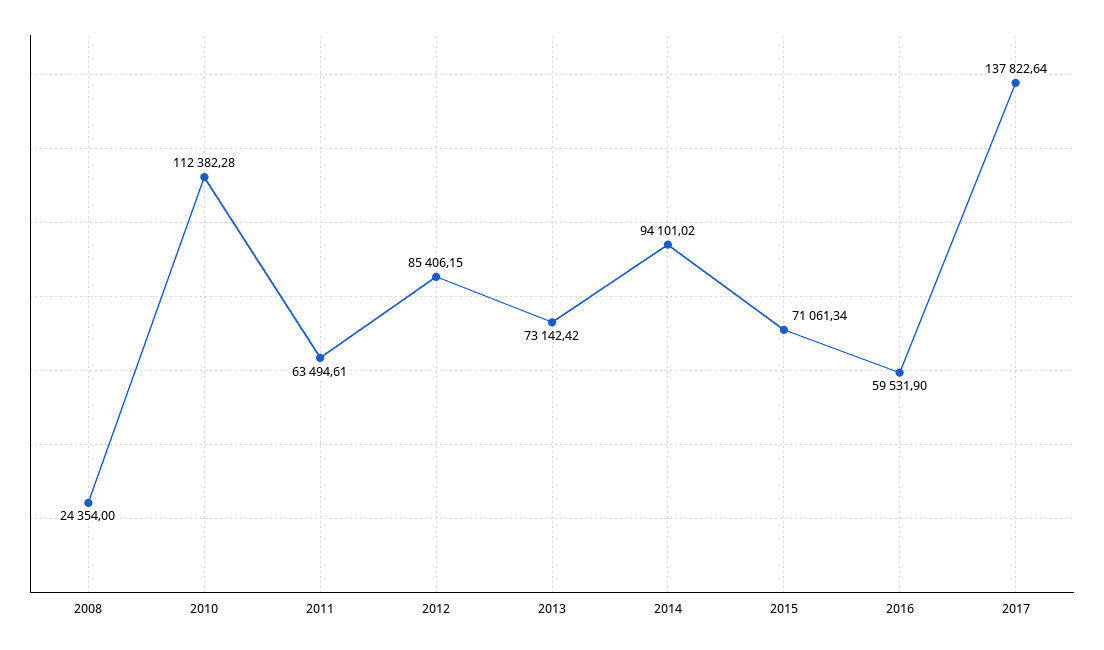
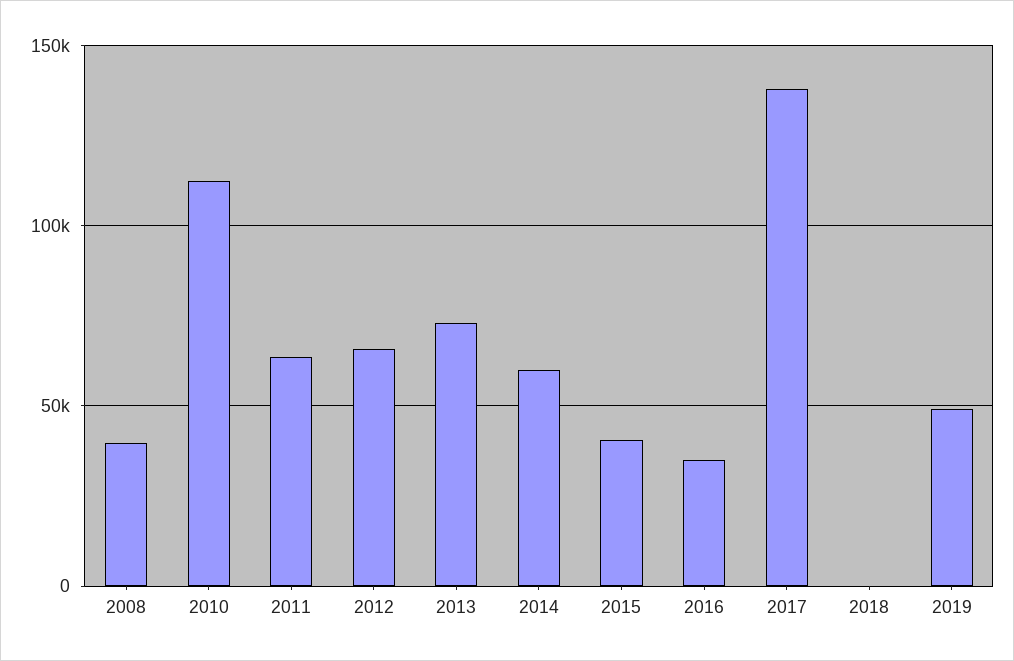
2008: 24354 -> 40000
2012: 85406.15 -> 65000
2014: 94101.02 -> 60000
2015: 71061.34 -> 40000
2016: 59531.9 -> 35000
2018: none -> 0
2019: none -> 50000

